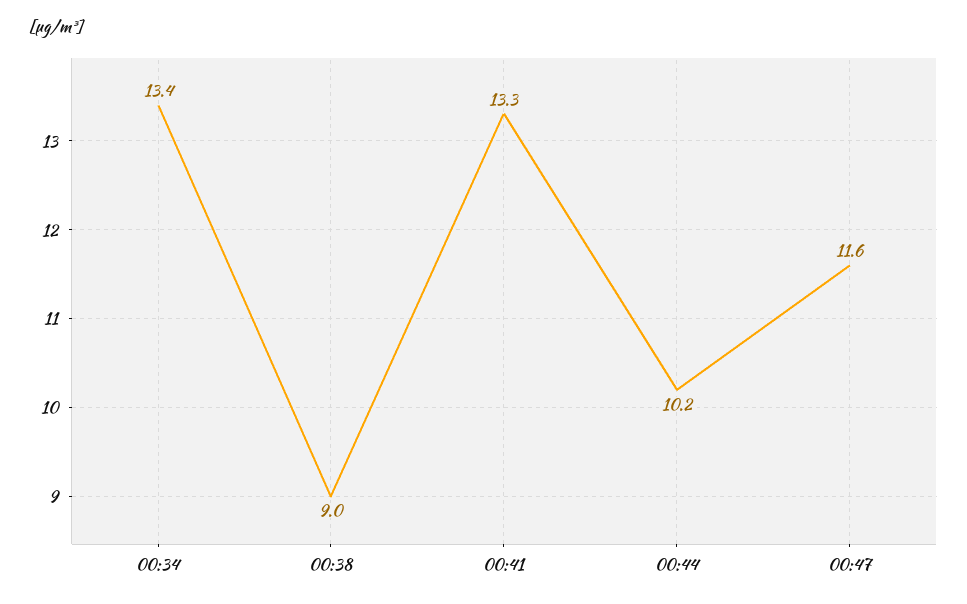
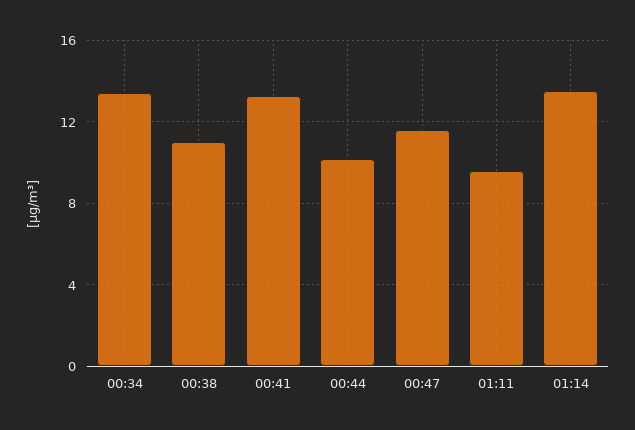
00:38: 9 -> 11
01:11: none -> 9.5
01:14: none -> 13.5

